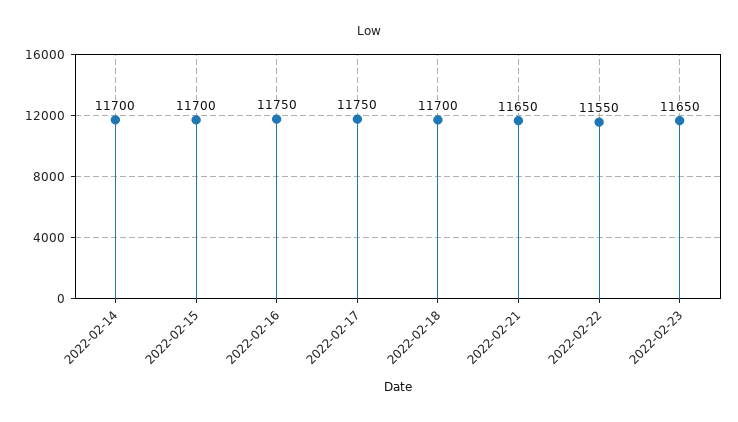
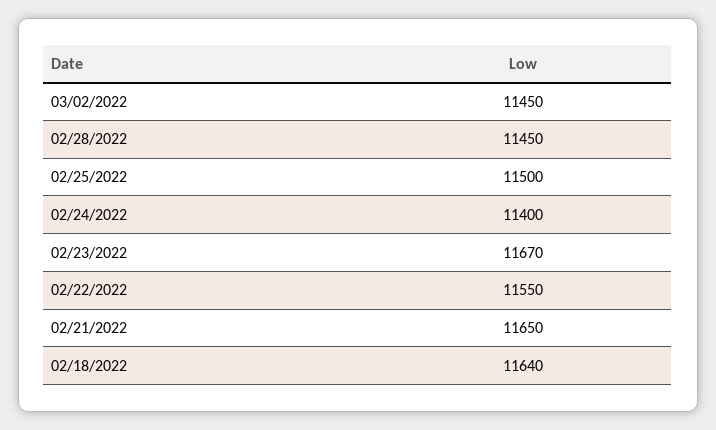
2022-02-14: 11700 -> none
2022-02-15: 11700 -> none
2022-02-16: 11750 -> none
2022-02-17: 11750 -> none
2022-02-18: 11700 -> 11640
2022-02-23: 11650 -> 11670
03/02/2022: none -> 11450
02/28/2022: none -> 11450
02/25/2022: none -> 11500
02/24/2022: none -> 11400

